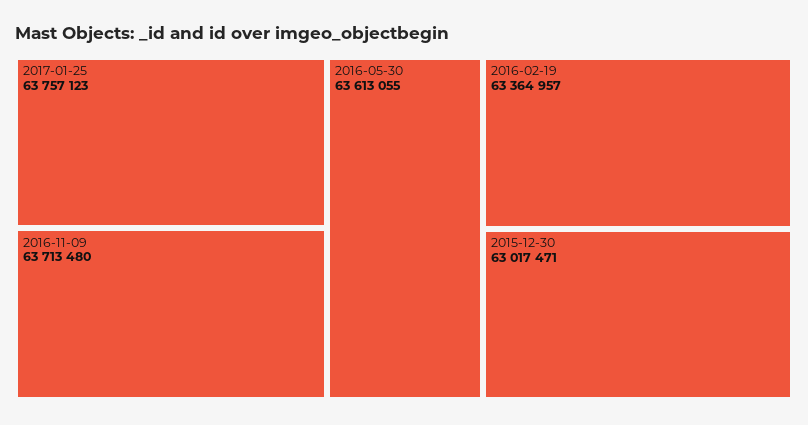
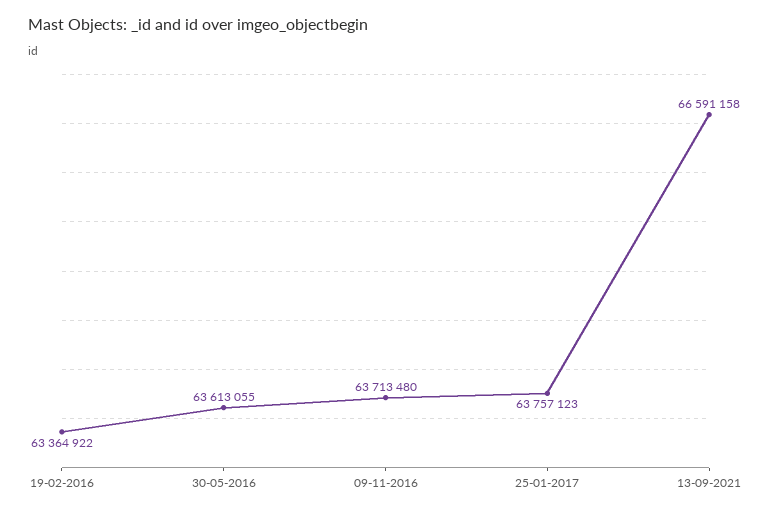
2016-02-19: 63364957 -> 63364922
2015-12-30: 63017471 -> none
13-09-2021: none -> 66591158

